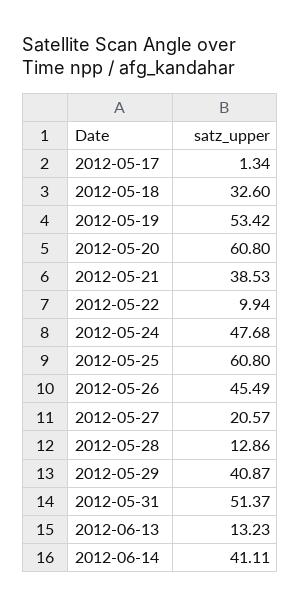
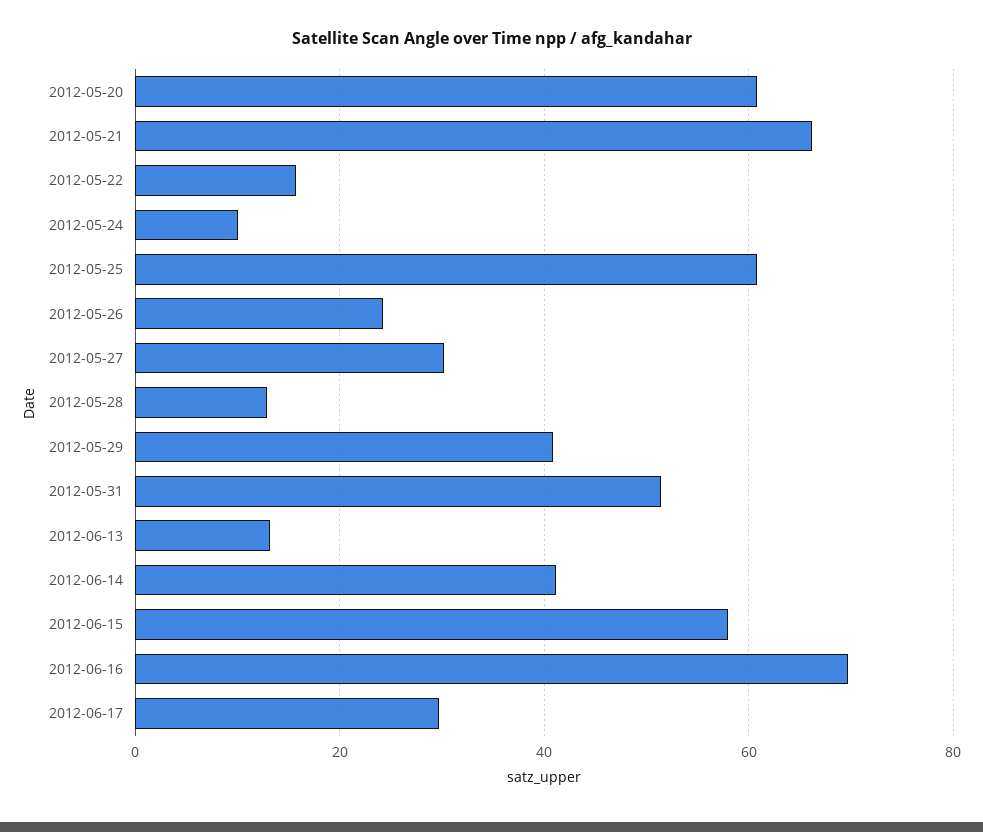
2012-05-17: 1.34 -> none
2012-05-18: 32.6 -> none
2012-05-19: 53.42 -> none
2012-05-21: 38.53 -> 66
2012-05-22: 9.94 -> 16
2012-05-24: 47.68 -> 10
2012-05-26: 45.49 -> 24
2012-05-27: 20.57 -> 30
2012-06-15: none -> 58
2012-06-16: none -> 70
2012-06-17: none -> 30

